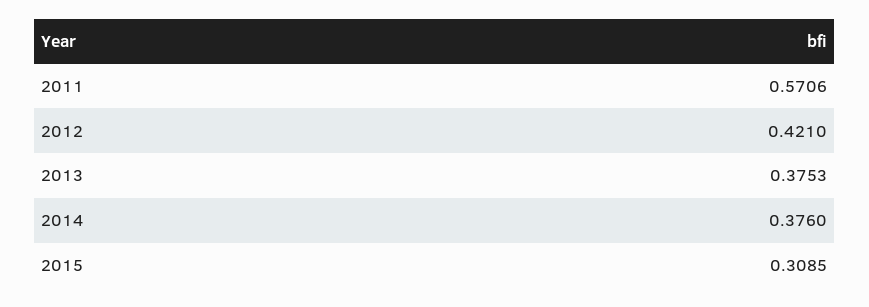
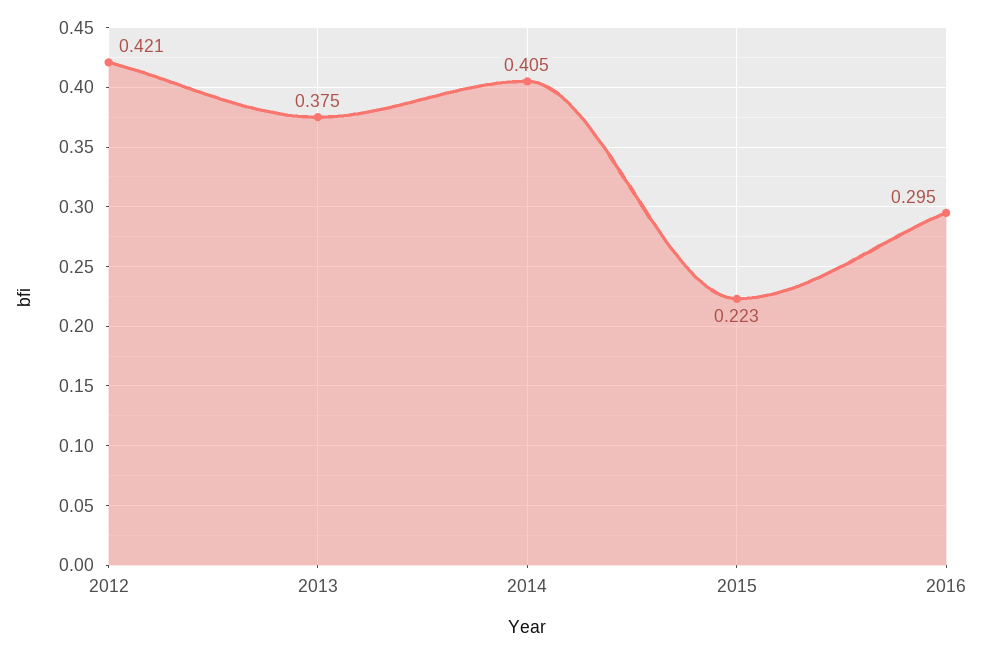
2011: 0.5706 -> none
2014: 0.376 -> 0.405
2015: 0.3085 -> 0.223
2016: none -> 0.295

